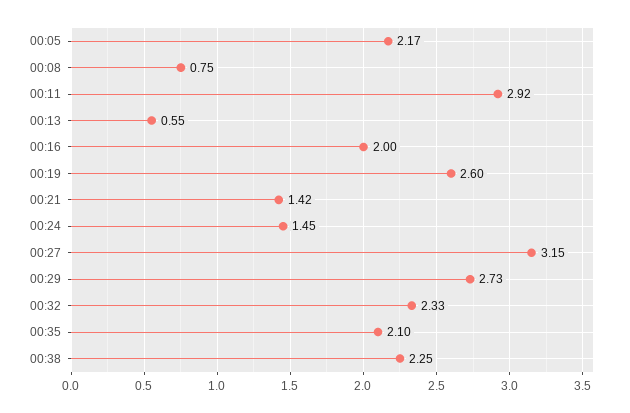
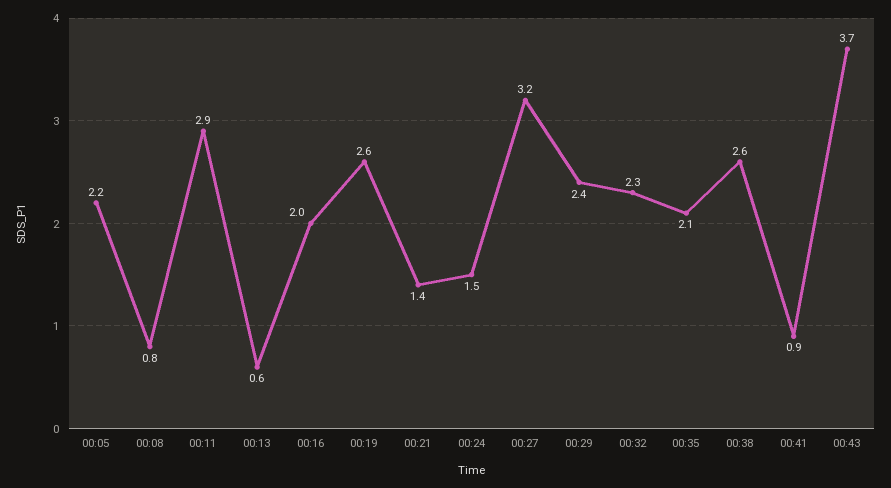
00:29: 2.73 -> 2.4
00:38: 2.25 -> 2.6
00:41: none -> 0.9
00:43: none -> 3.7

